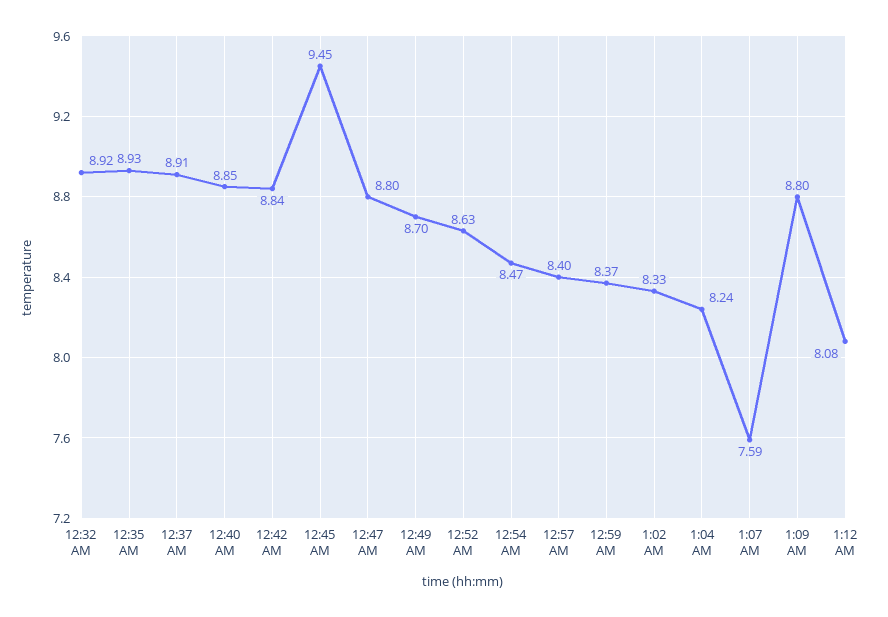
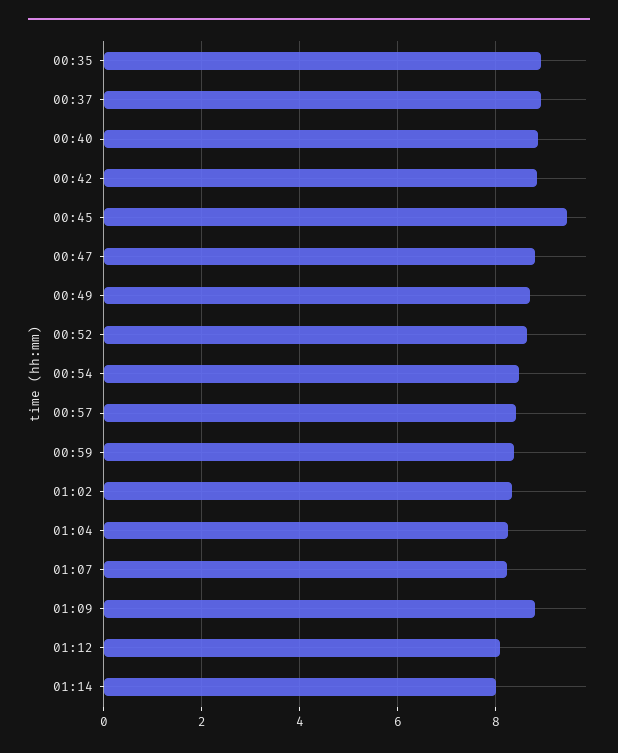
12:32 AM: 8.92 -> none
1:07 AM: 7.59 -> 8.2
01:14: none -> 8

